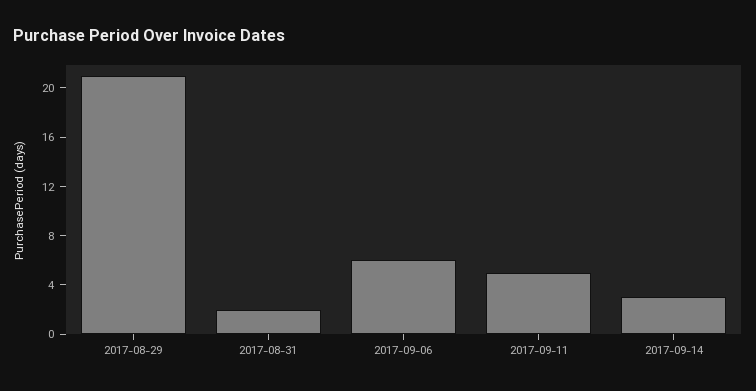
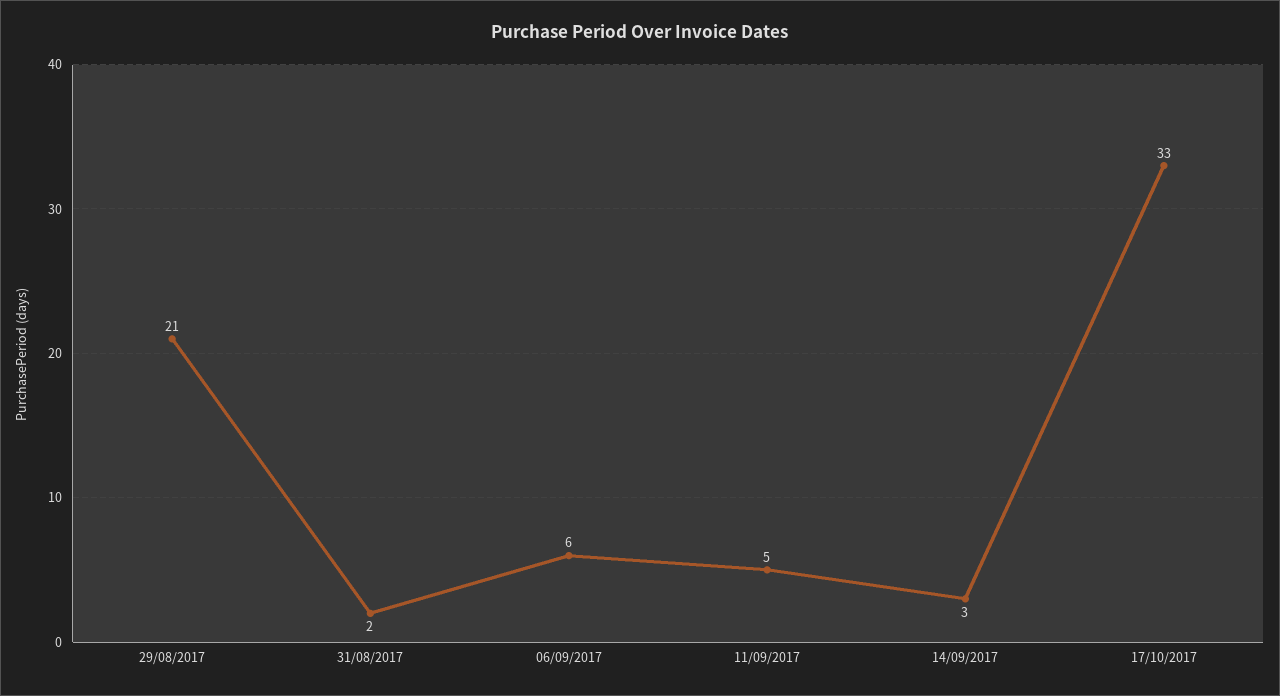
17/10/2017: none -> 33

